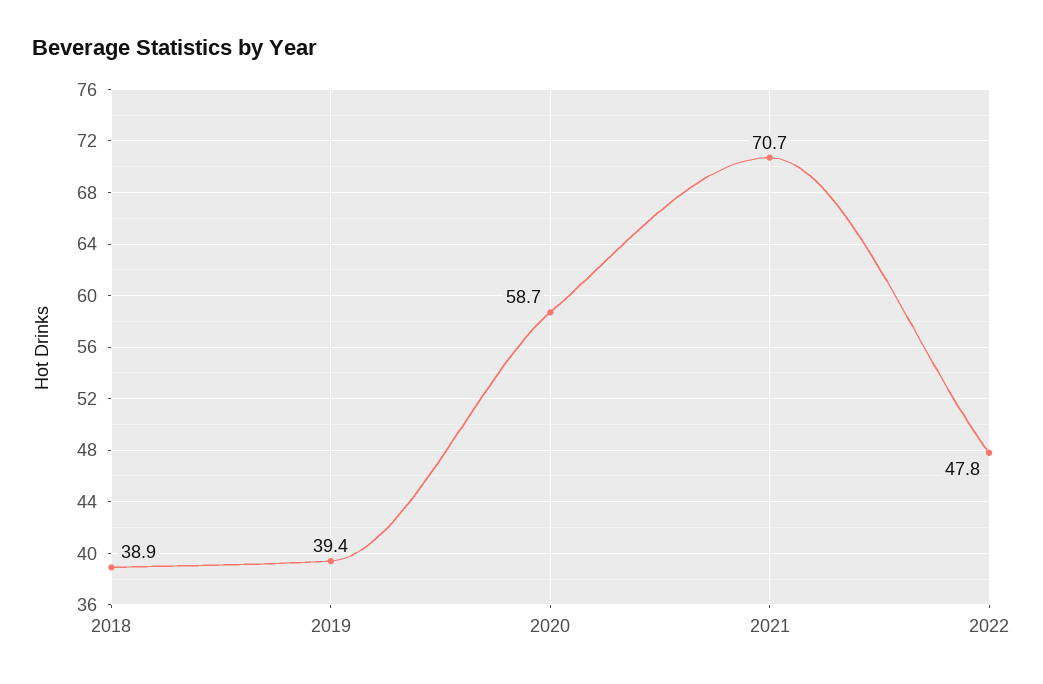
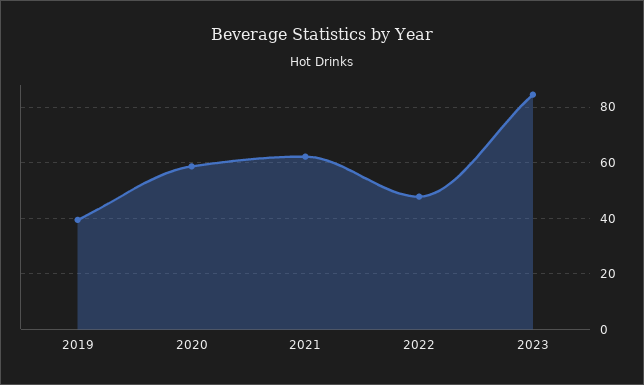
2018: 38.9 -> none
2021: 70.7 -> 62.5
2023: none -> 85

